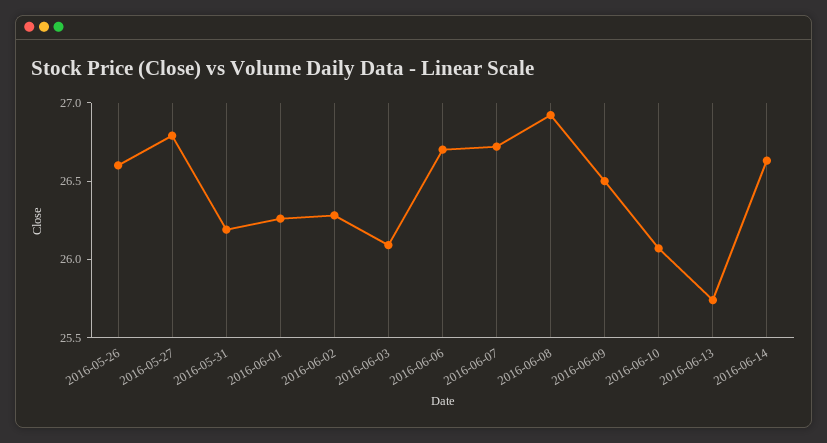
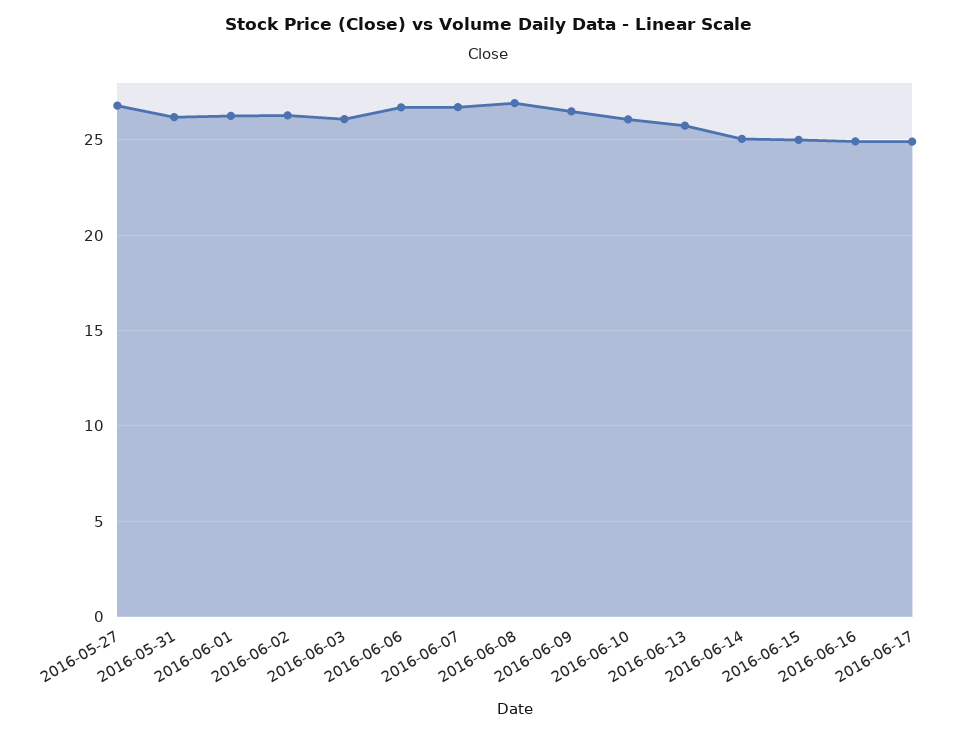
2016-05-26: 26.6 -> none
2016-06-14: 26.6 -> 25
2016-06-15: none -> 25
2016-06-16: none -> 25
2016-06-17: none -> 25

